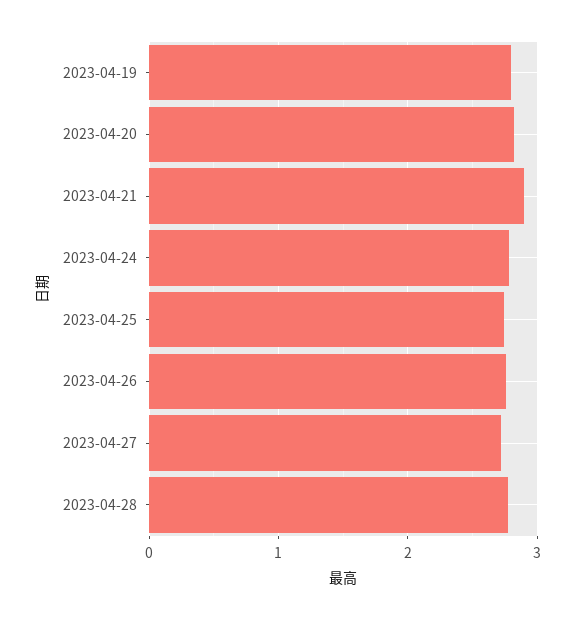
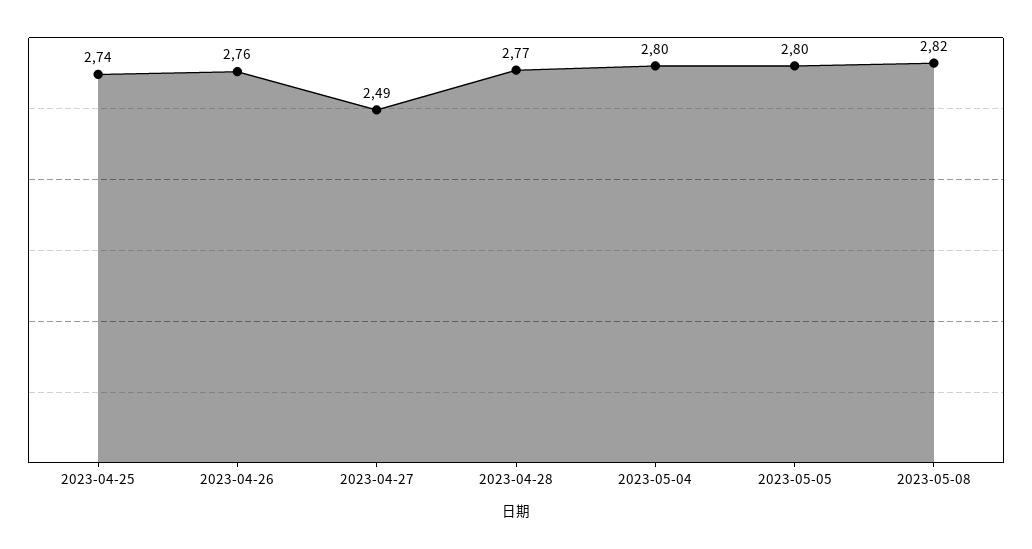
2023-04-19: 2.8 -> none
2023-04-20: 2.8 -> none
2023-04-21: 2.9 -> none
2023-04-24: 2.8 -> none
2023-04-27: 2.7 -> 2.49
2023-05-04: none -> 2.8
2023-05-05: none -> 2.8
2023-05-08: none -> 2.82

